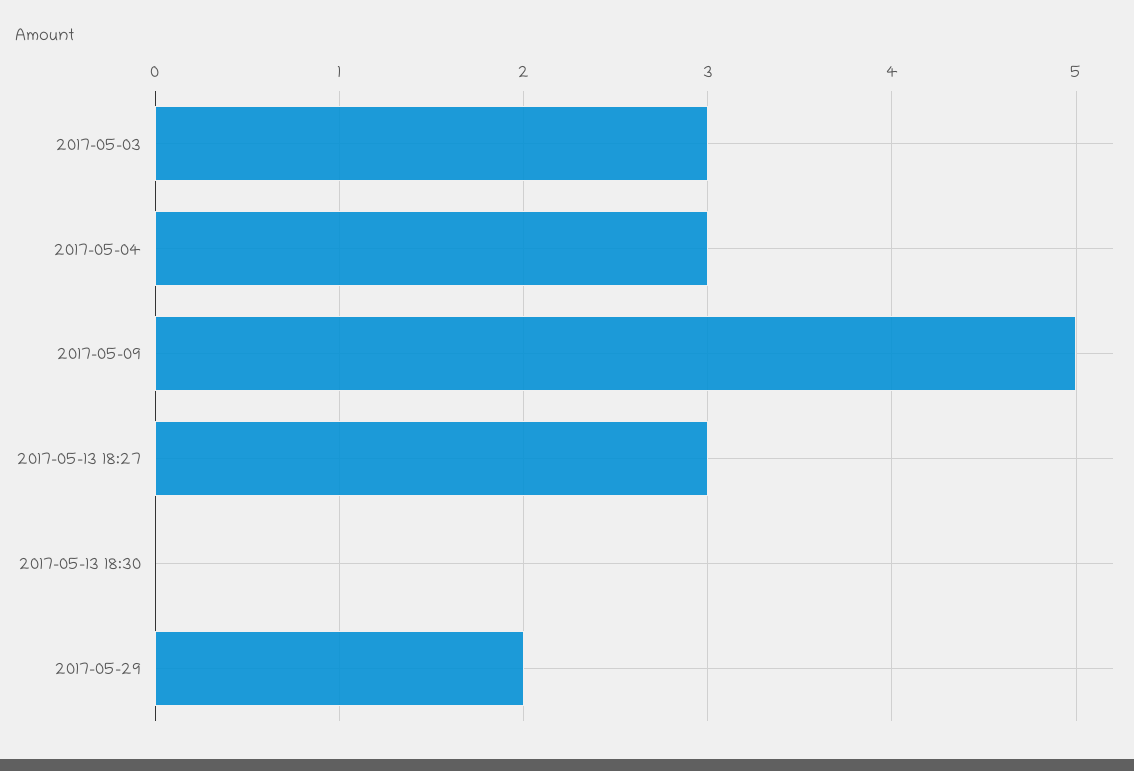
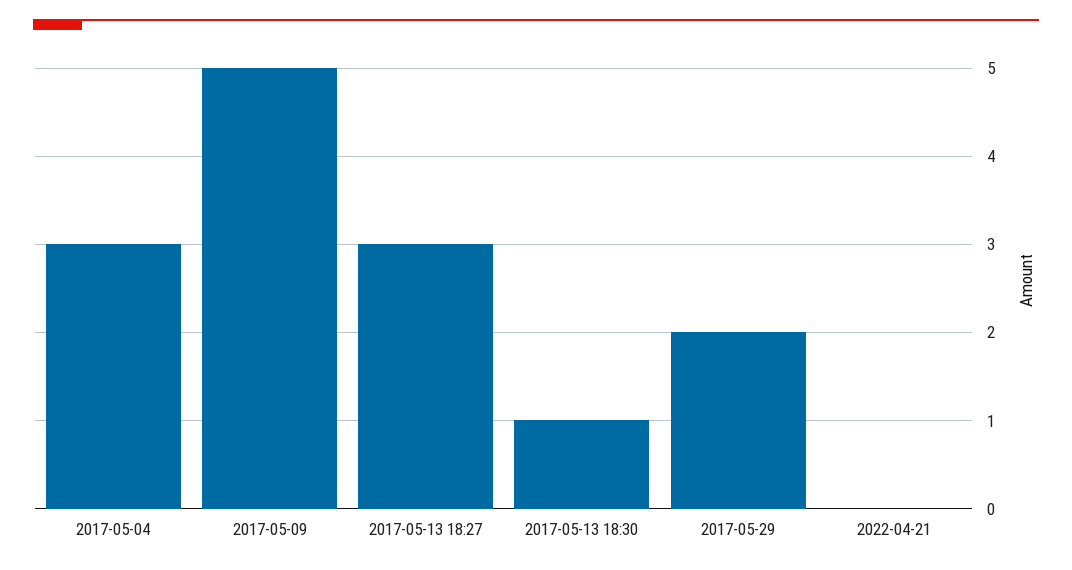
2017-05-03: 3 -> none
2017-05-13 18:30: 0 -> 1
2022-04-21: none -> 0

